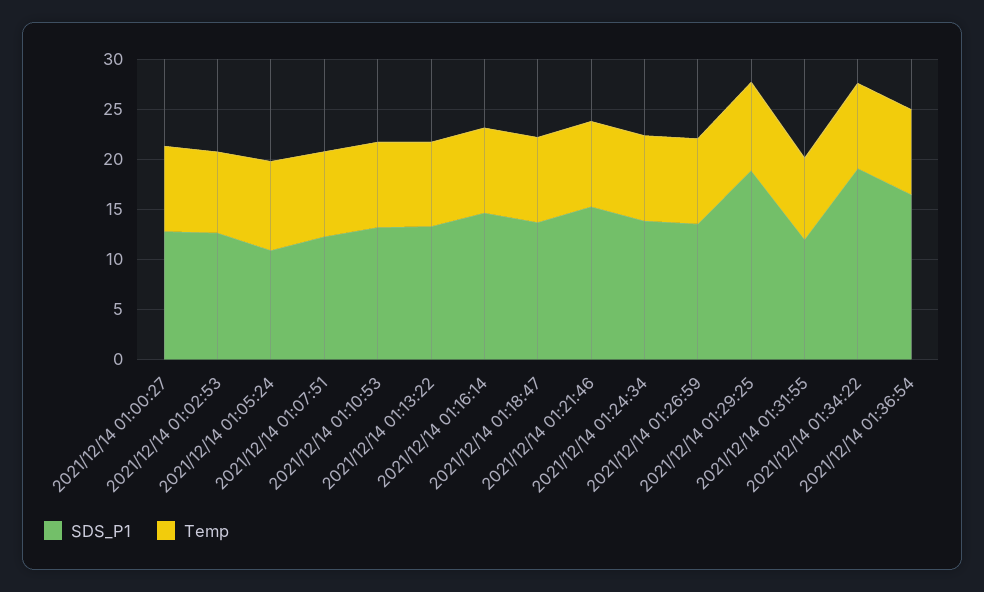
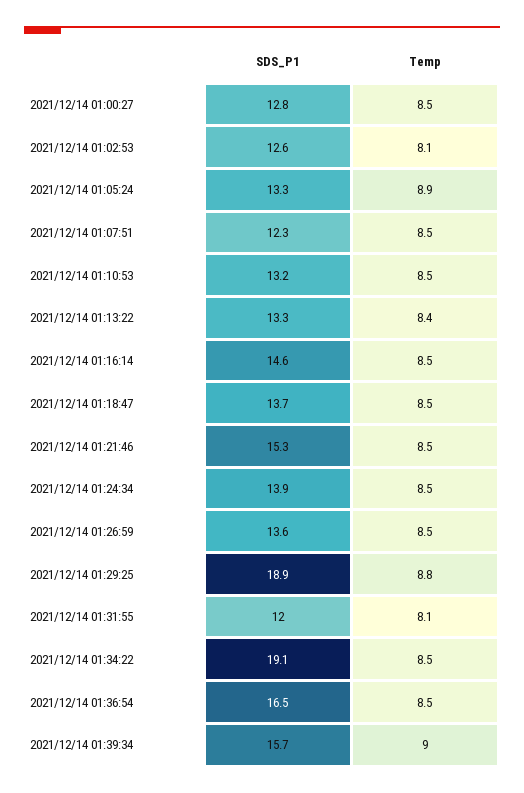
SDS_P1, 2021/12/14 01:05:24: 11 -> 13.3
SDS_P1, 2021/12/14 01:39:34: none -> 15.7
Temp, 2021/12/14 01:39:34: none -> 9

